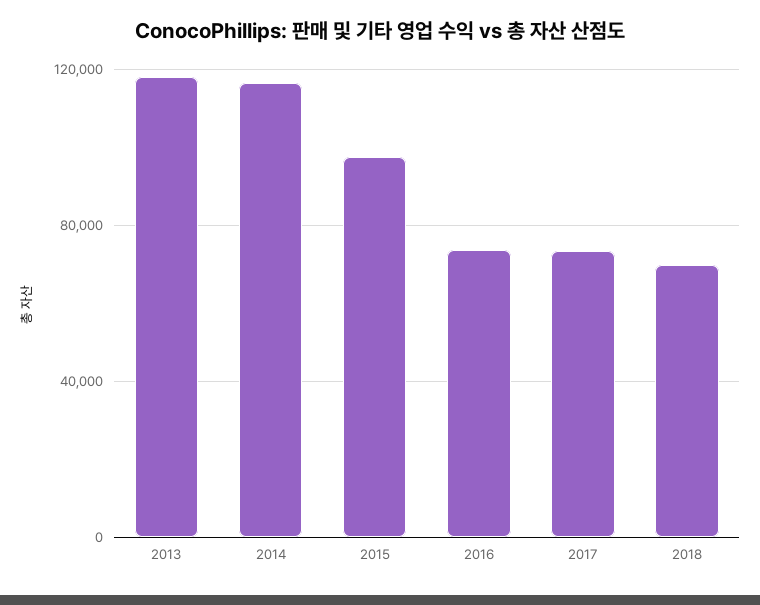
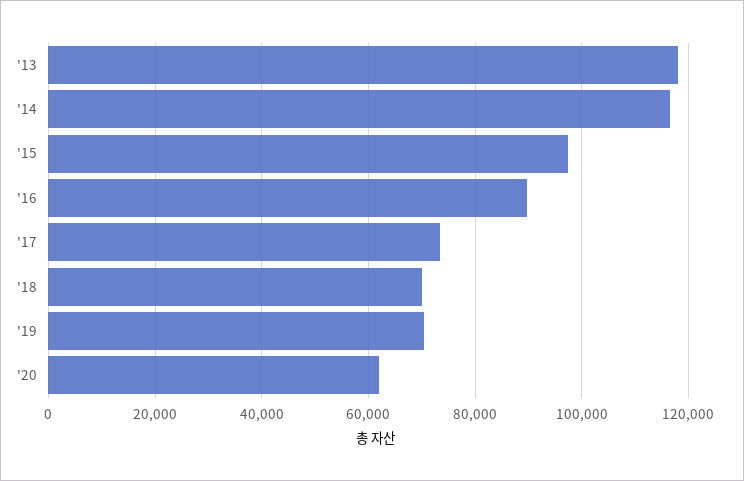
2016: 75000 -> 90000
'19: none -> 70000
'20: none -> 62000

